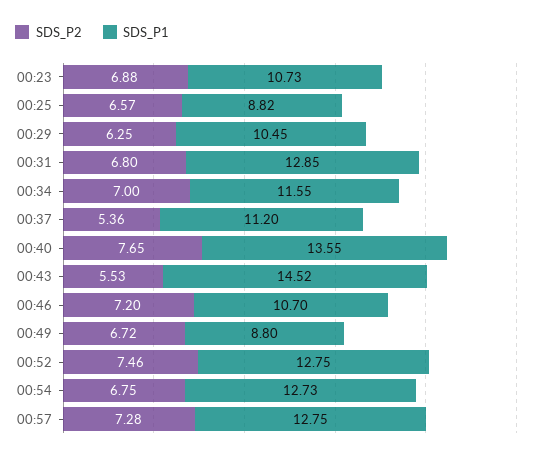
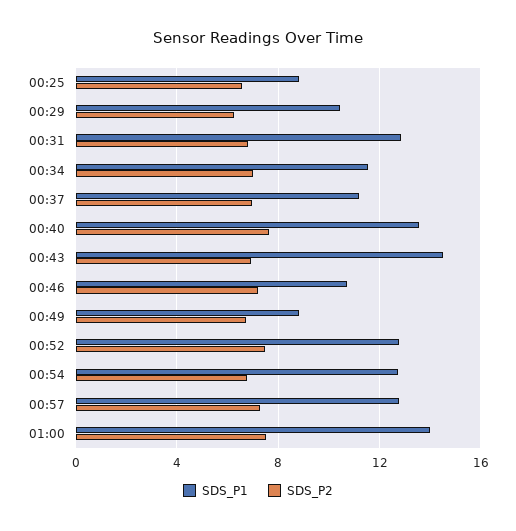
SDS_P2, 00:23: 6.88 -> none
SDS_P1, 00:23: 10.73 -> none
SDS_P2, 00:37: 5.36 -> 7
SDS_P2, 00:43: 5.53 -> 7
SDS_P1, 01:00: none -> 14
SDS_P2, 01:00: none -> 7.5

